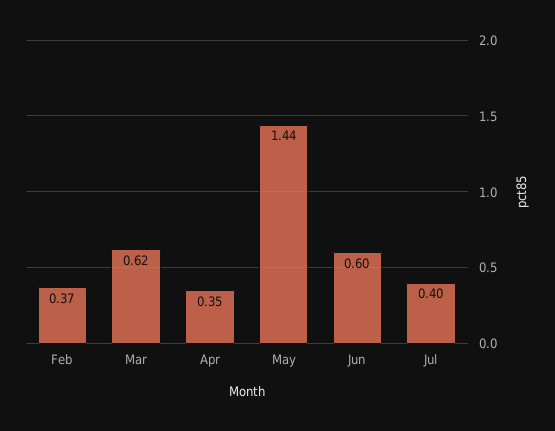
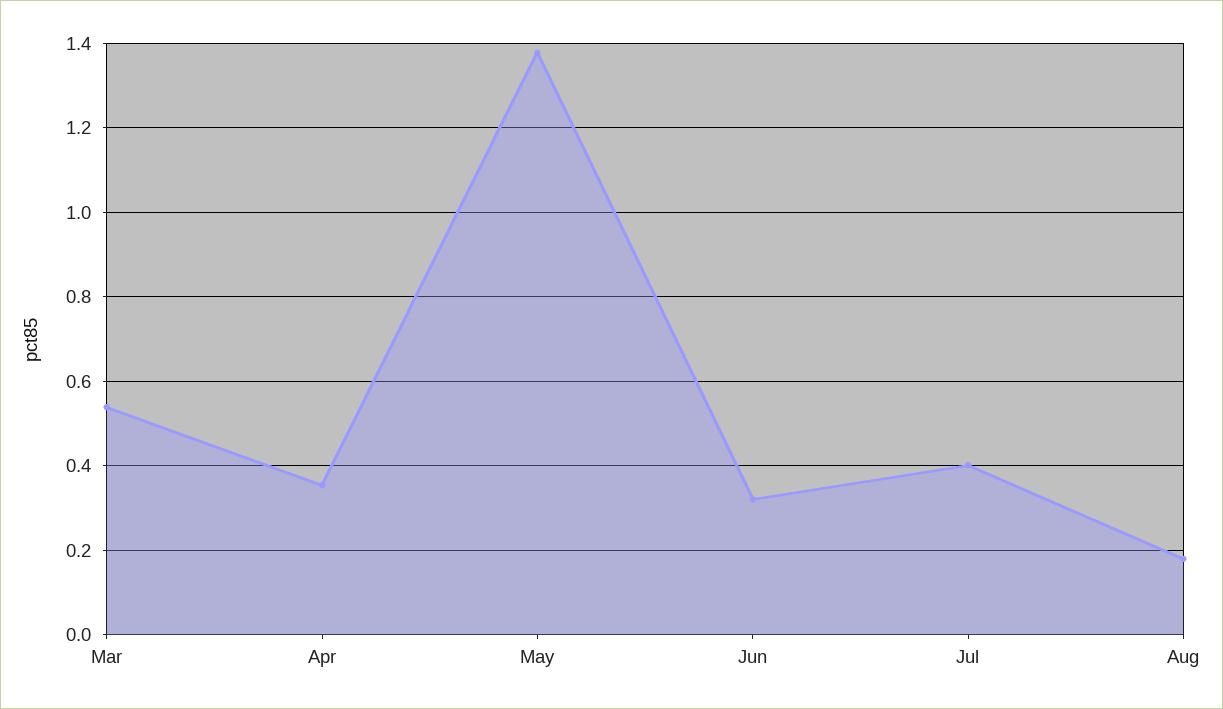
Feb: 0.37 -> none
Mar: 0.62 -> 0.54
May: 1.44 -> 1.38
Jun: 0.6 -> 0.32
Aug: none -> 0.18

